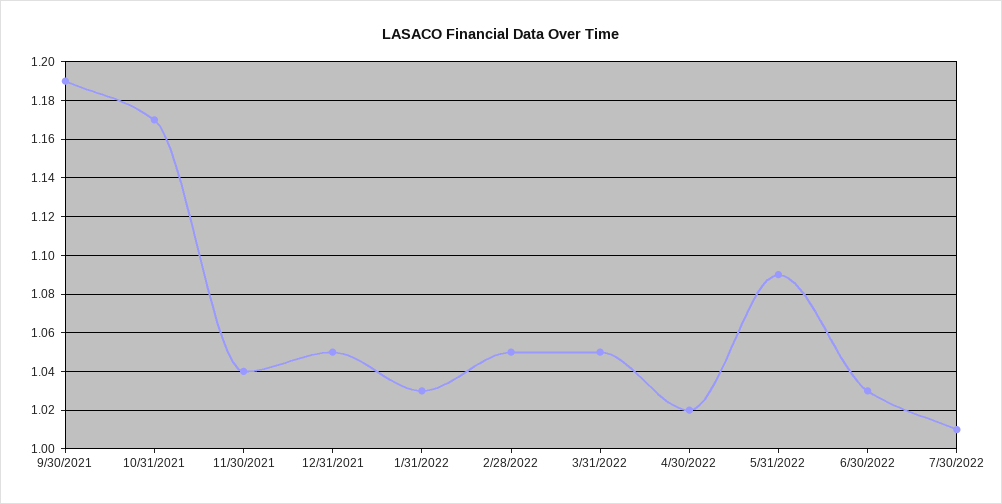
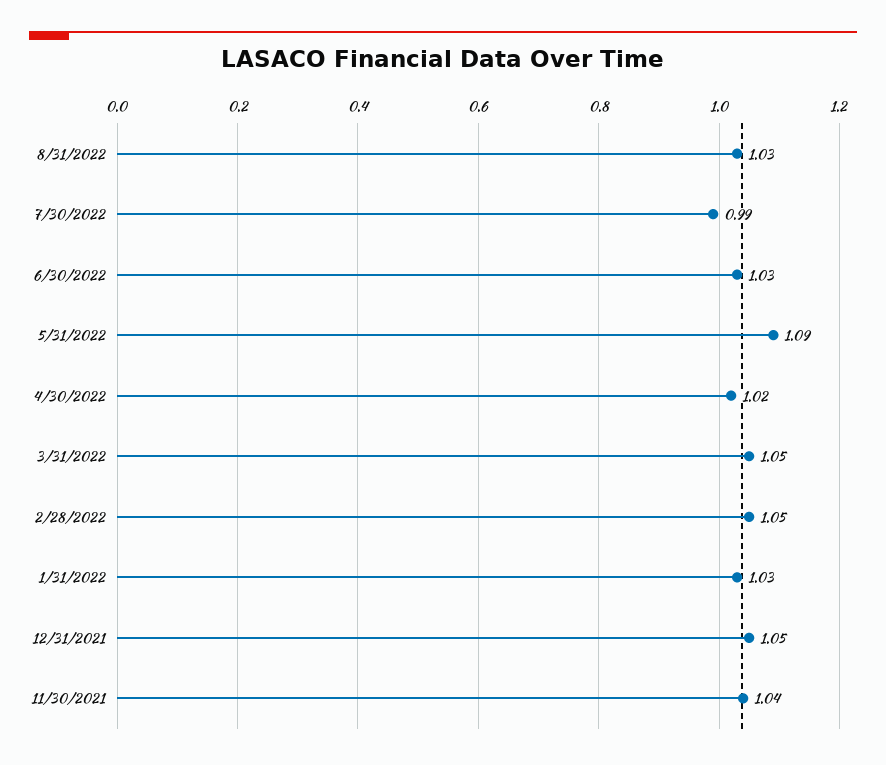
9/30/2021: 1.19 -> none
10/31/2021: 1.17 -> none
7/30/2022: 1.01 -> 0.99
8/31/2022: none -> 1.03

